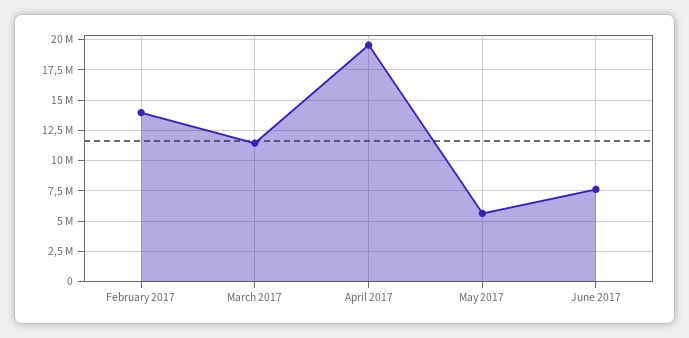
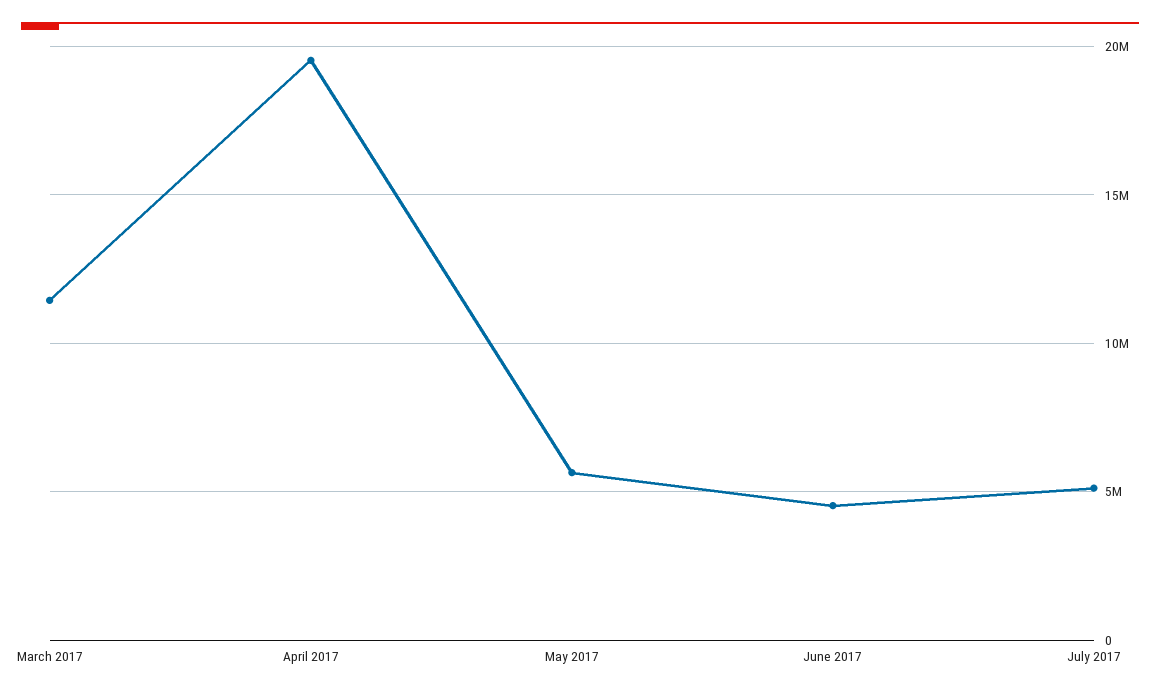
February 2017: 14000000 -> none
June 2017: 7500000 -> 4500000
July 2017: none -> 5000000

